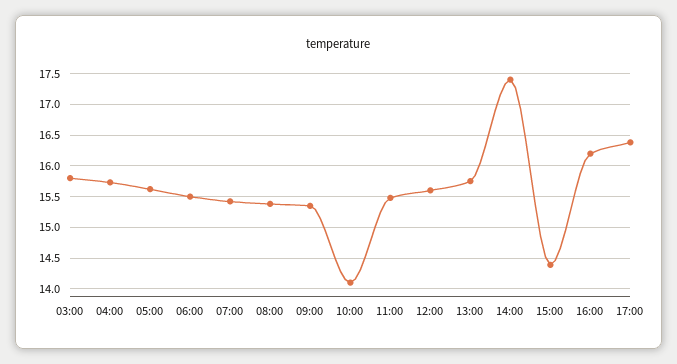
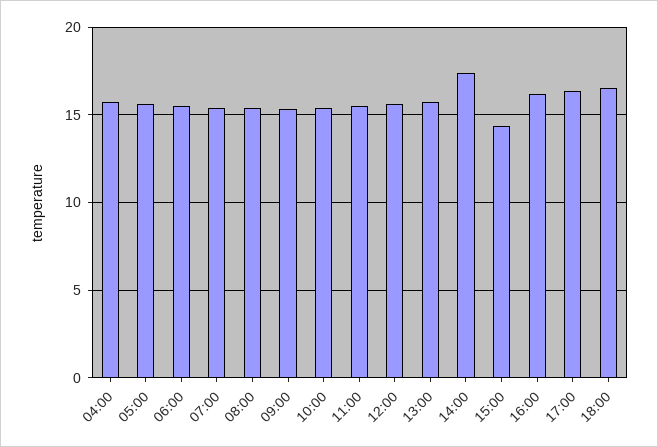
03:00: 15.8 -> none
10:00: 14.1 -> 15.5
18:00: none -> 16.5

